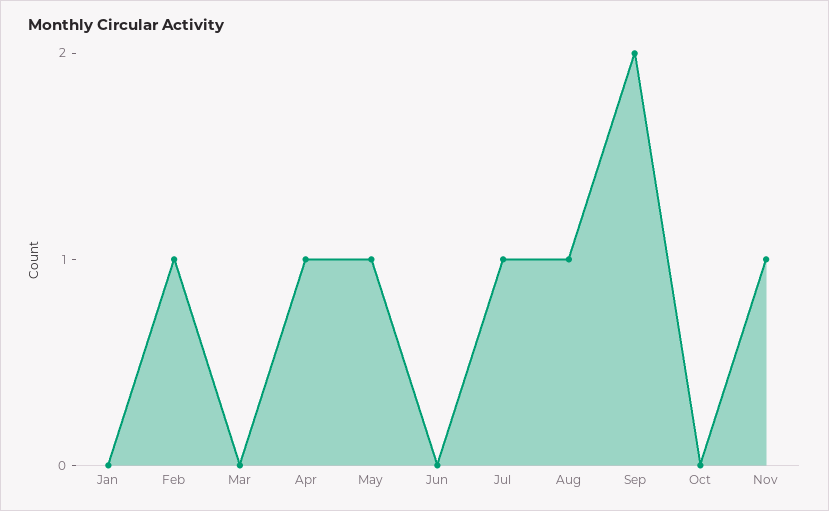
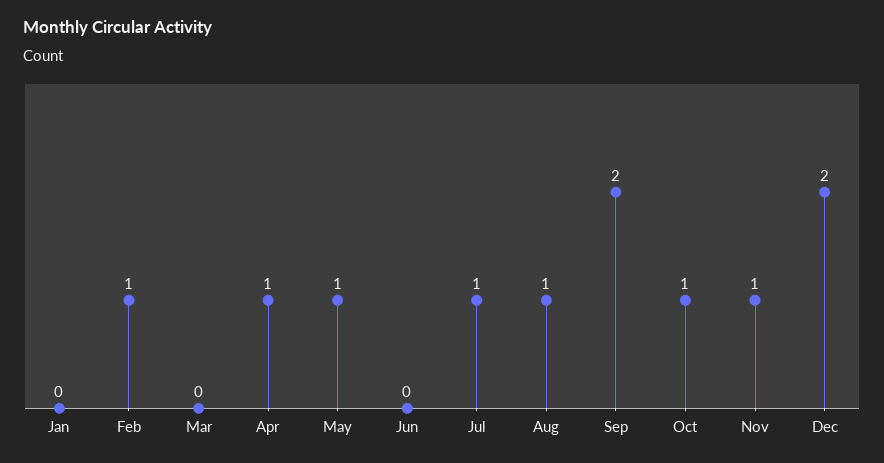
Oct: 0 -> 1
Dec: none -> 2

